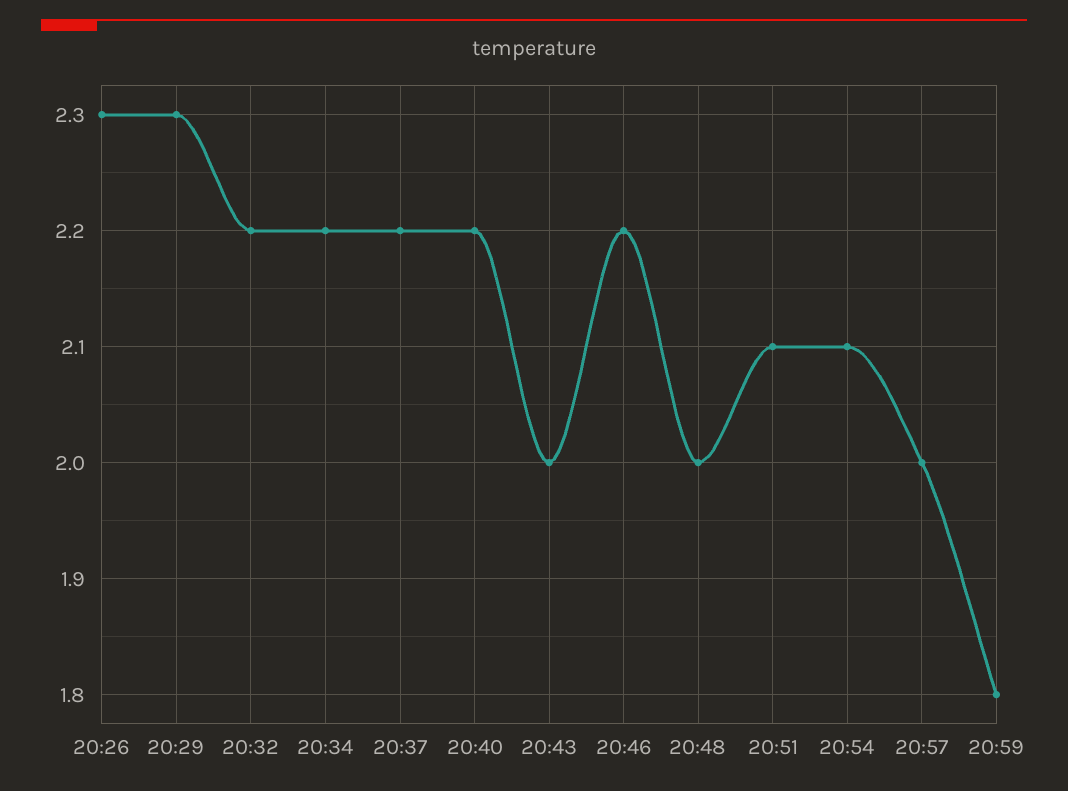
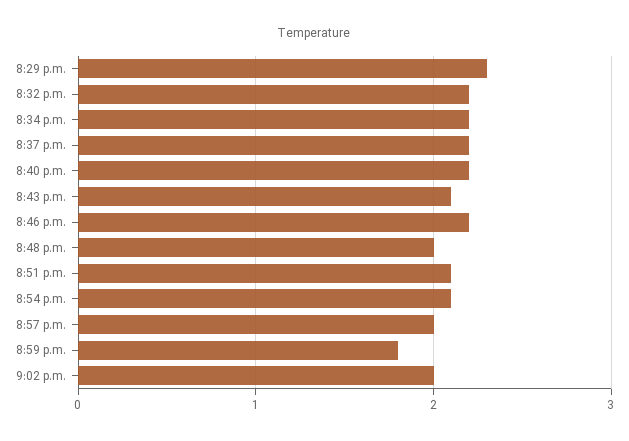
20:26: 2.3 -> none
20:43: 2 -> 2.1
9:02 p.m.: none -> 2

